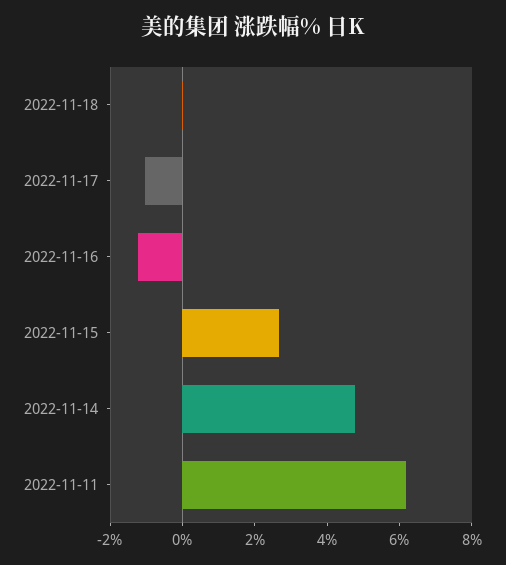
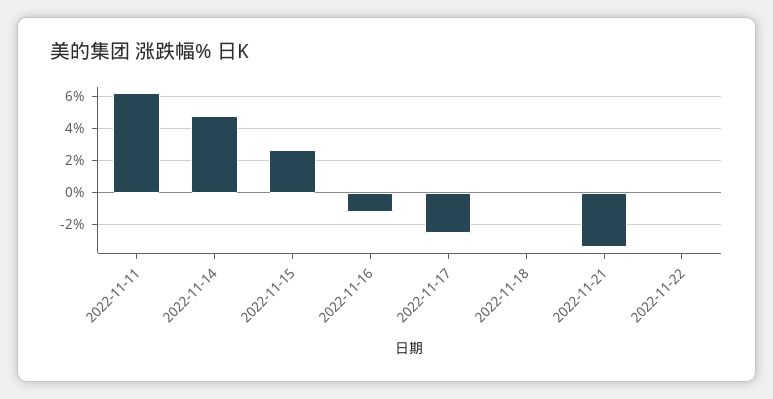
2022-11-17: -1 -> -2.5
2022-11-21: none -> -3.5
2022-11-22: none -> 0

